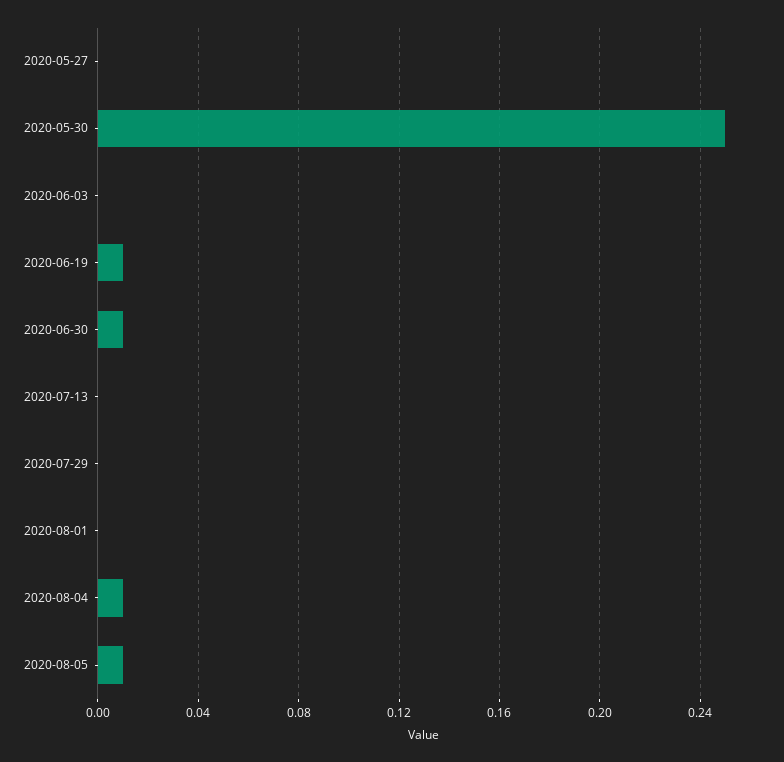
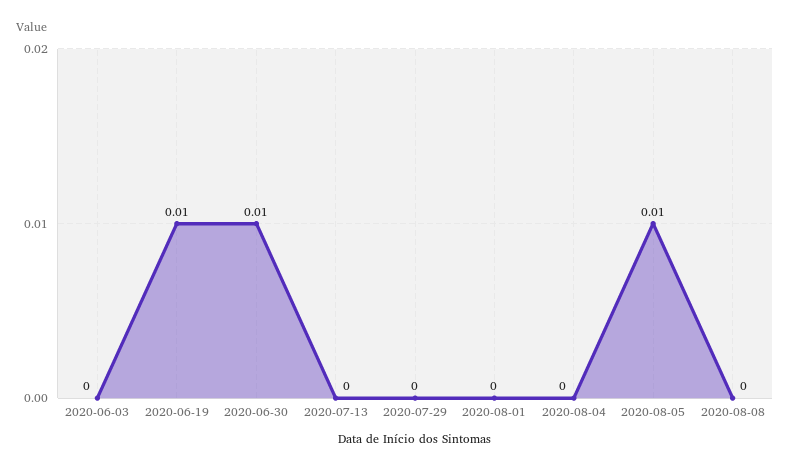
2020-05-27: 0 -> none
2020-05-30: 0.25 -> none
2020-08-04: 0.01 -> 0
2020-08-08: none -> 0

